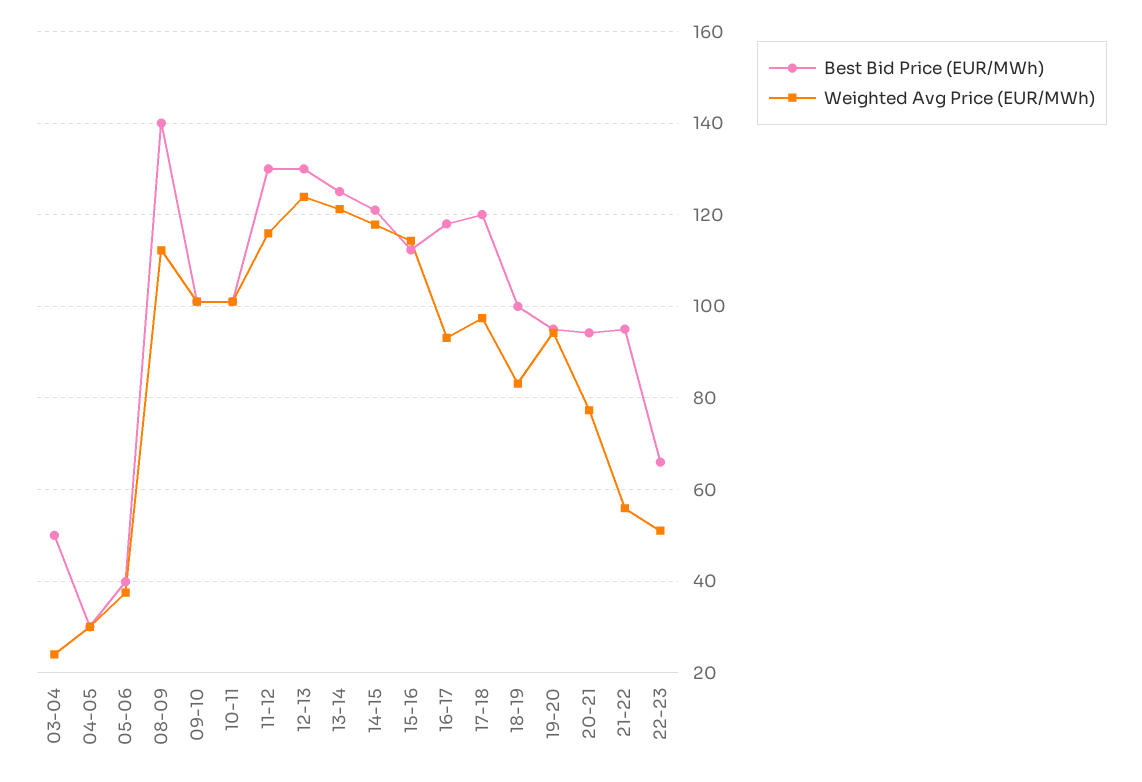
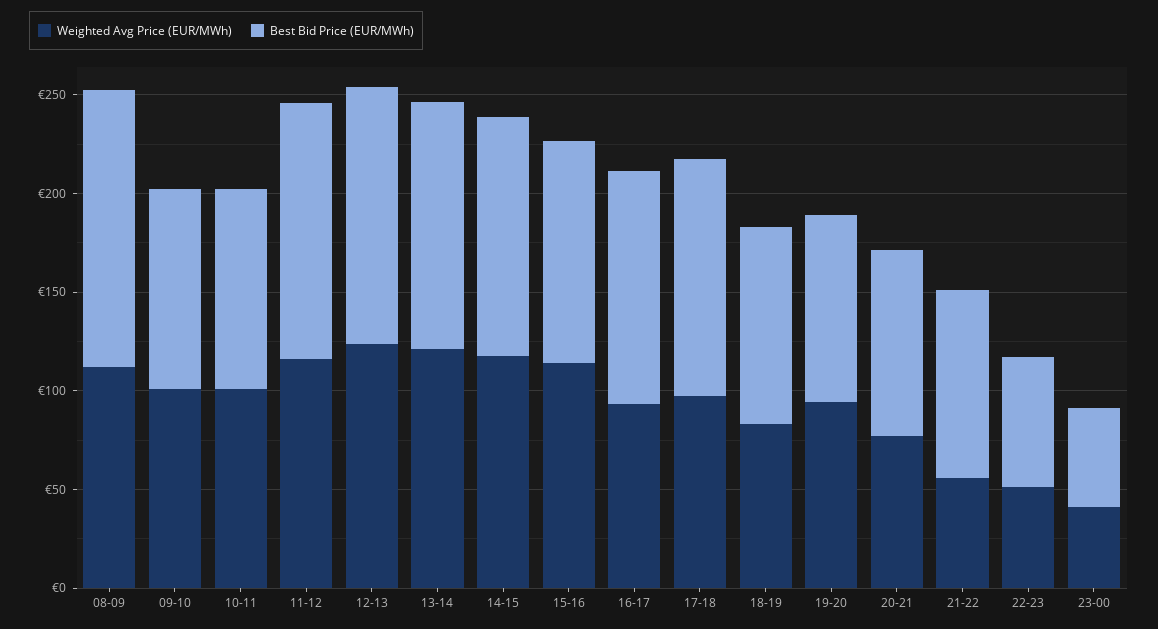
Best Bid Price (EUR/MWh), 03-04: 50 -> none
Weighted Avg Price (EUR/MWh), 03-04: 24 -> none
Best Bid Price (EUR/MWh), 04-05: 30 -> none
Weighted Avg Price (EUR/MWh), 04-05: 30 -> none
Best Bid Price (EUR/MWh), 05-06: 40 -> none
Weighted Avg Price (EUR/MWh), 05-06: 38 -> none
Weighted Avg Price (EUR/MWh), 23-00: none -> 40
Best Bid Price (EUR/MWh), 23-00: none -> 50

